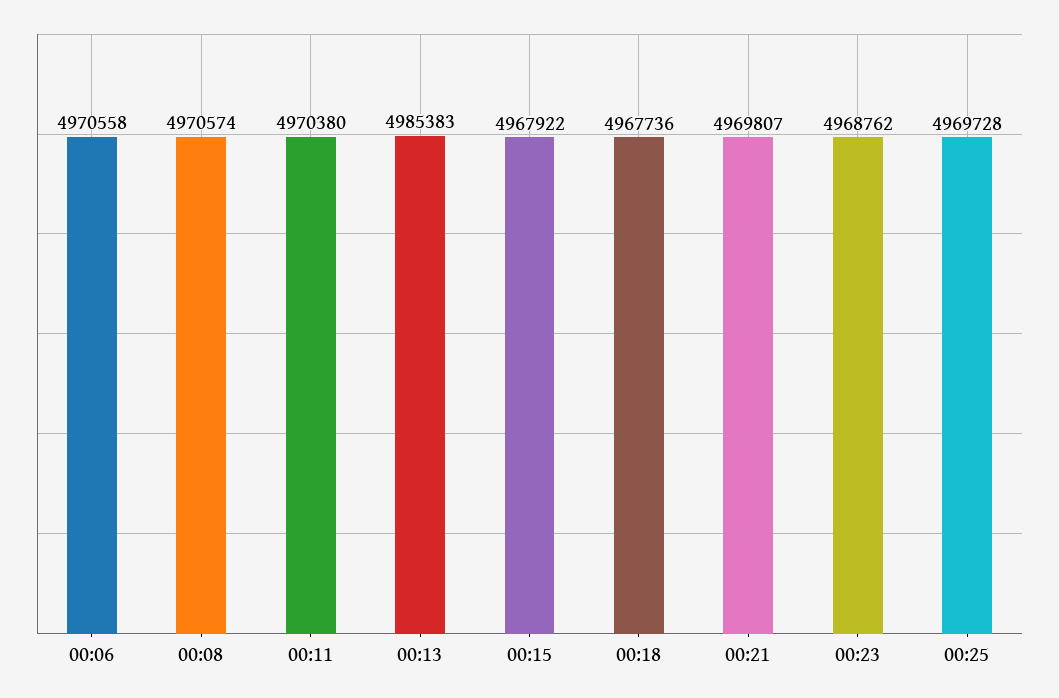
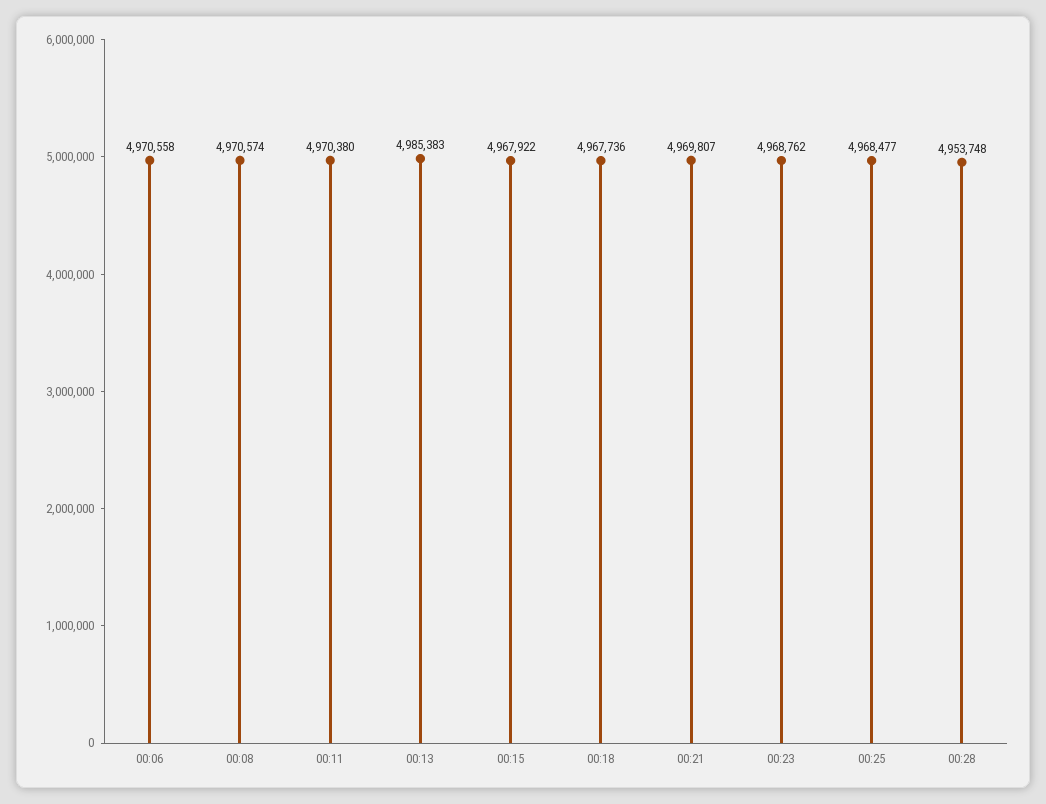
00:25: 4969728 -> 4968477
00:28: none -> 4953748

